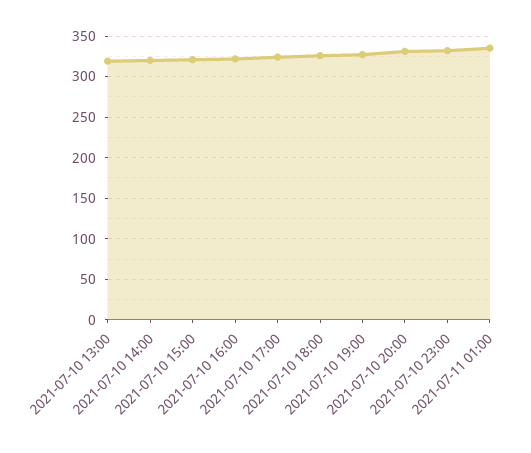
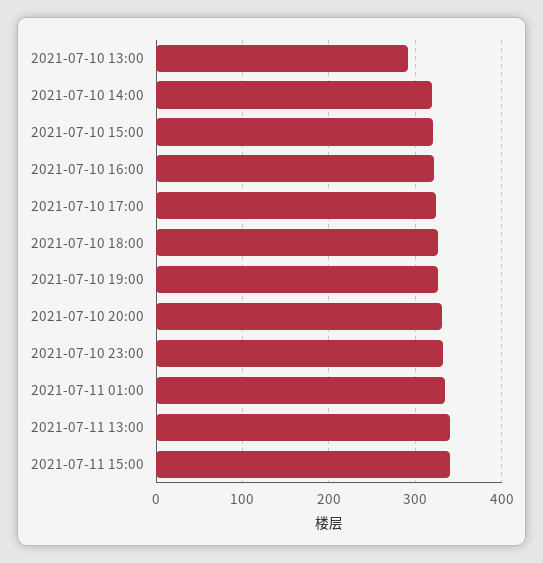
2021-07-10 13:00: 320 -> 290
2021-07-11 13:00: none -> 340
2021-07-11 15:00: none -> 340

